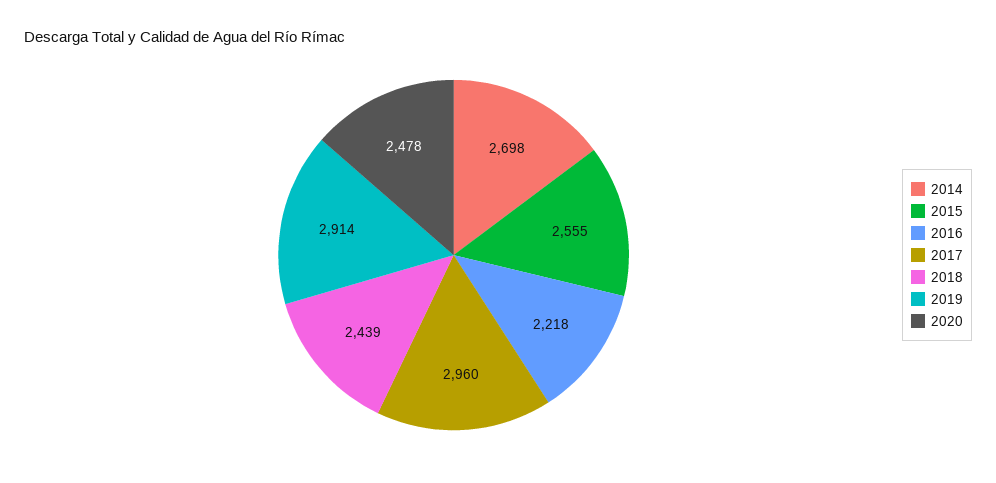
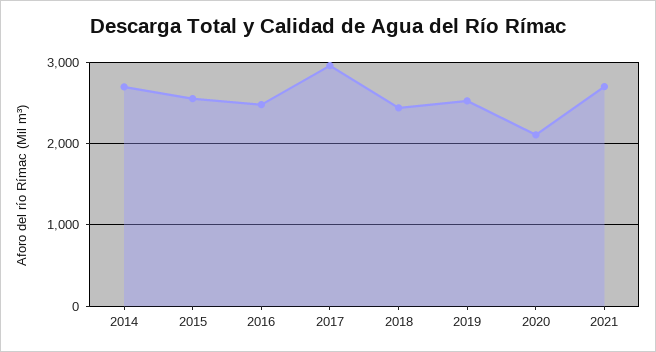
2016: 2218 -> 2500
2019: 2914 -> 2500
2020: 2478 -> 2100
2021: none -> 2700

